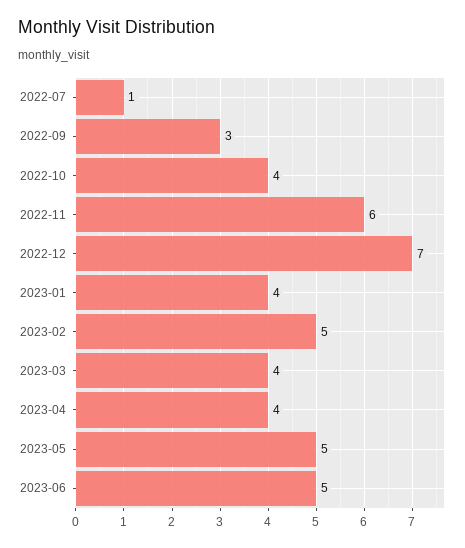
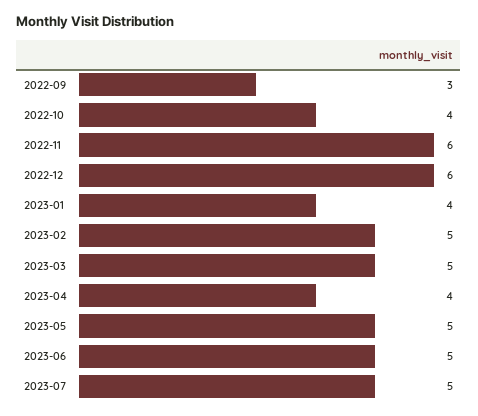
2022-07: 1 -> none
2022-12: 7 -> 6
2023-03: 4 -> 5
2023-07: none -> 5

